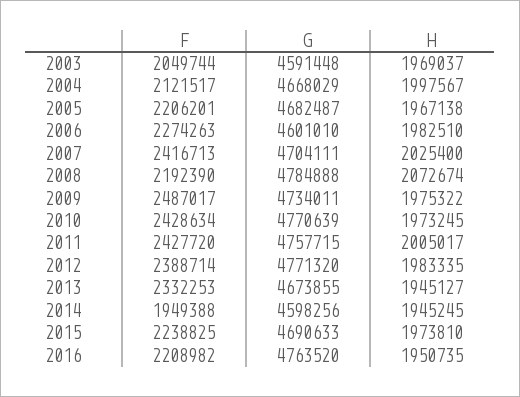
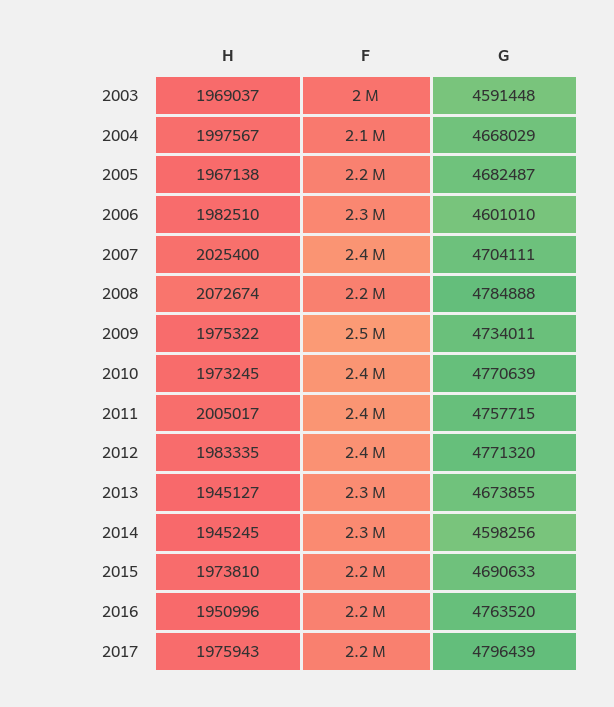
F, 2014: 1949388 -> 2300000
H, 2016: 1950735 -> 1950996
H, 2017: none -> 1975943
F, 2017: none -> 2200000
G, 2017: none -> 4796439

